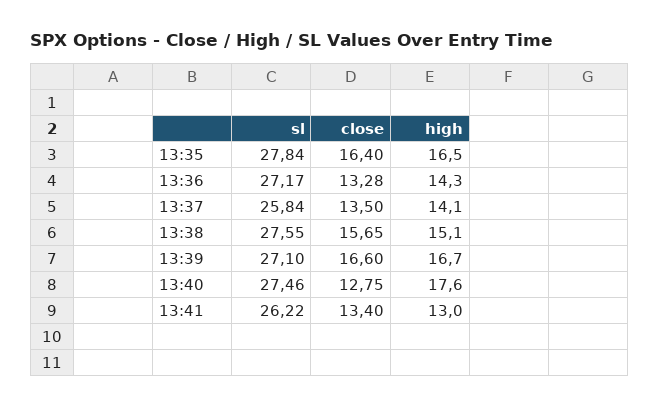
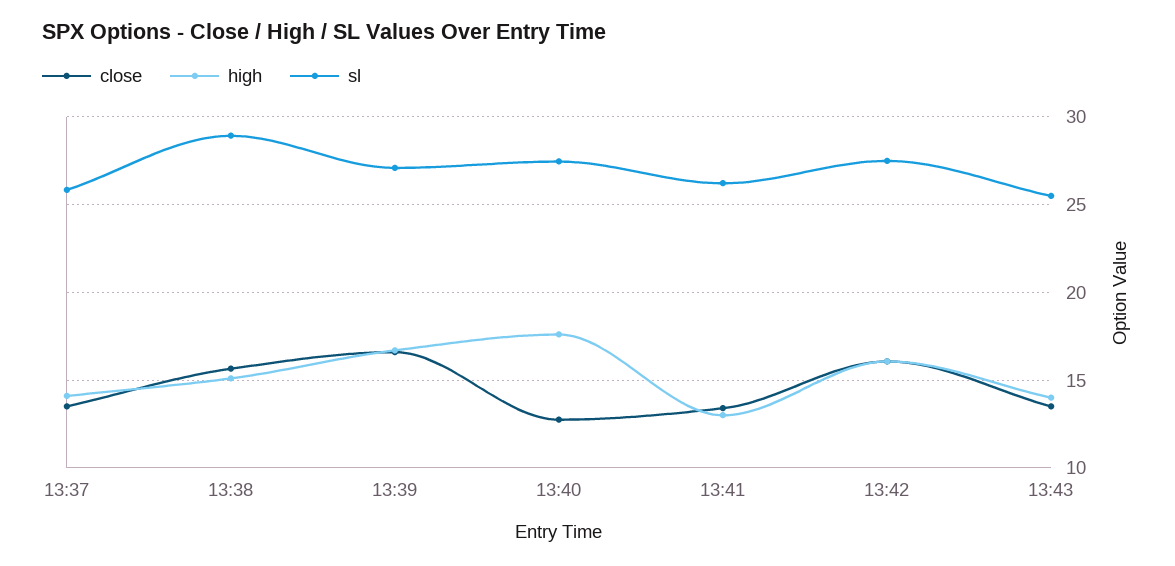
sl, 13:35: 27.84 -> none
close, 13:35: 16.4 -> none
high, 13:35: 16.5 -> none
sl, 13:36: 27.17 -> none
close, 13:36: 13.28 -> none
high, 13:36: 14.3 -> none
sl, 13:38: 27.55 -> 29
close, 13:42: none -> 16
high, 13:42: none -> 16
sl, 13:42: none -> 27.5
close, 13:43: none -> 13.5
high, 13:43: none -> 14
sl, 13:43: none -> 25.5

